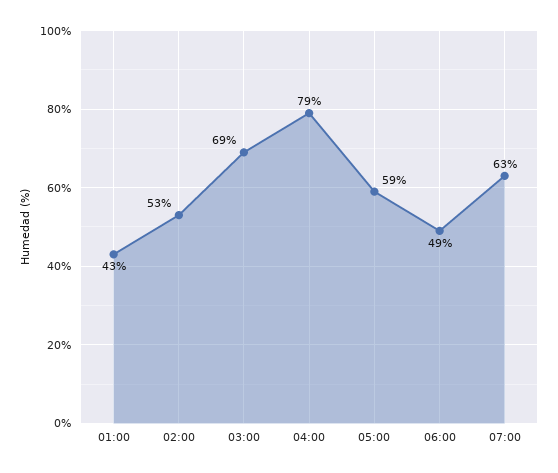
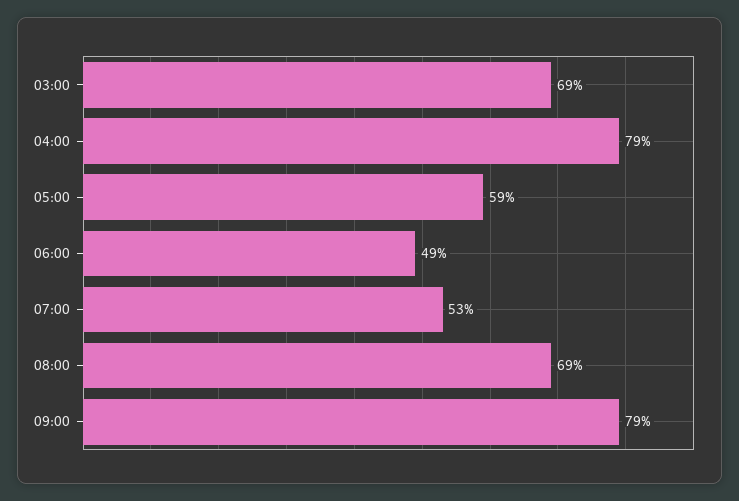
01:00: 43 -> none
02:00: 53 -> none
07:00: 63 -> 53
08:00: none -> 69
09:00: none -> 79

